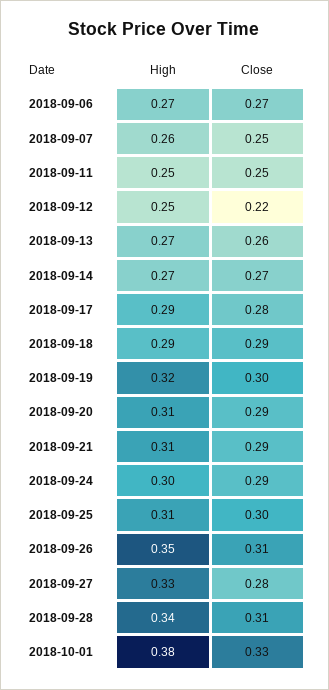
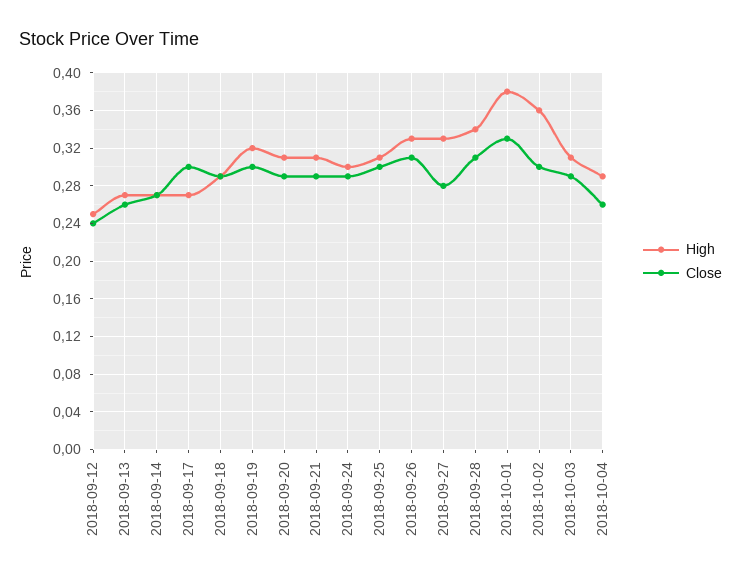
High, 2018-09-06: 0.27 -> none
Close, 2018-09-06: 0.27 -> none
High, 2018-09-07: 0.26 -> none
Close, 2018-09-07: 0.25 -> none
High, 2018-09-11: 0.25 -> none
Close, 2018-09-11: 0.25 -> none
Close, 2018-09-12: 0.22 -> 0.24
High, 2018-09-17: 0.29 -> 0.27
Close, 2018-09-17: 0.28 -> 0.3
High, 2018-09-26: 0.35 -> 0.33
High, 2018-10-02: none -> 0.36
Close, 2018-10-02: none -> 0.3
High, 2018-10-03: none -> 0.31
Close, 2018-10-03: none -> 0.29
High, 2018-10-04: none -> 0.29
Close, 2018-10-04: none -> 0.26

